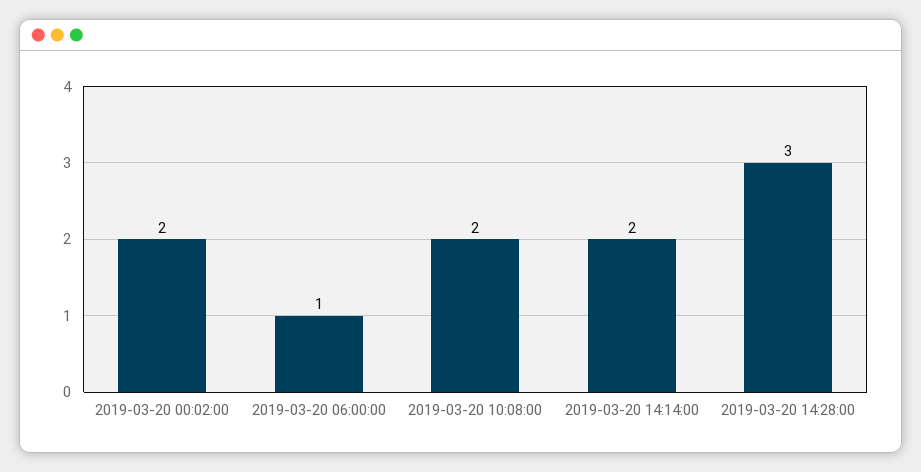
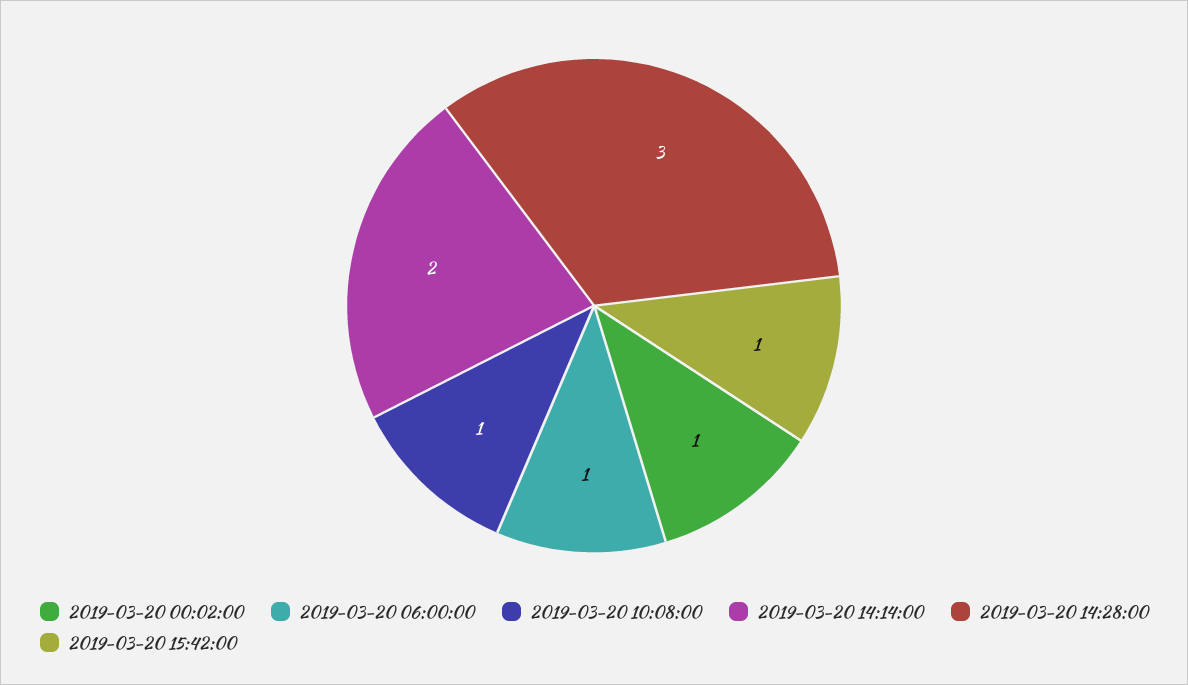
2019-03-20 00:02:00: 2 -> 1
2019-03-20 10:08:00: 2 -> 1
2019-03-20 15:42:00: none -> 1

